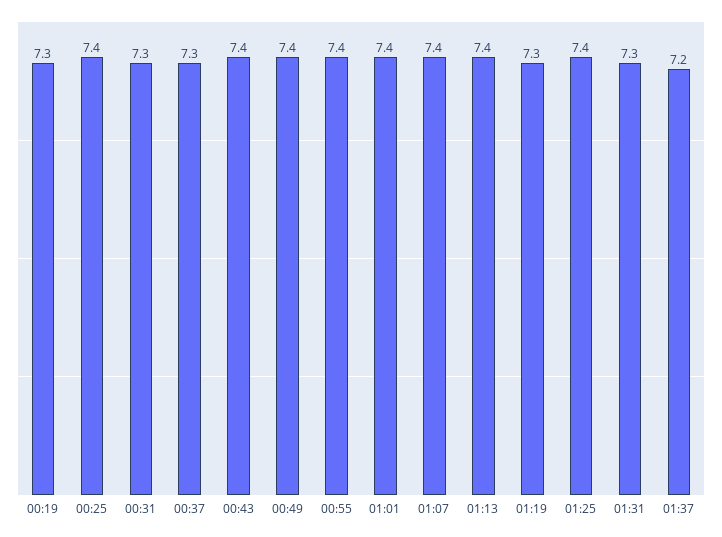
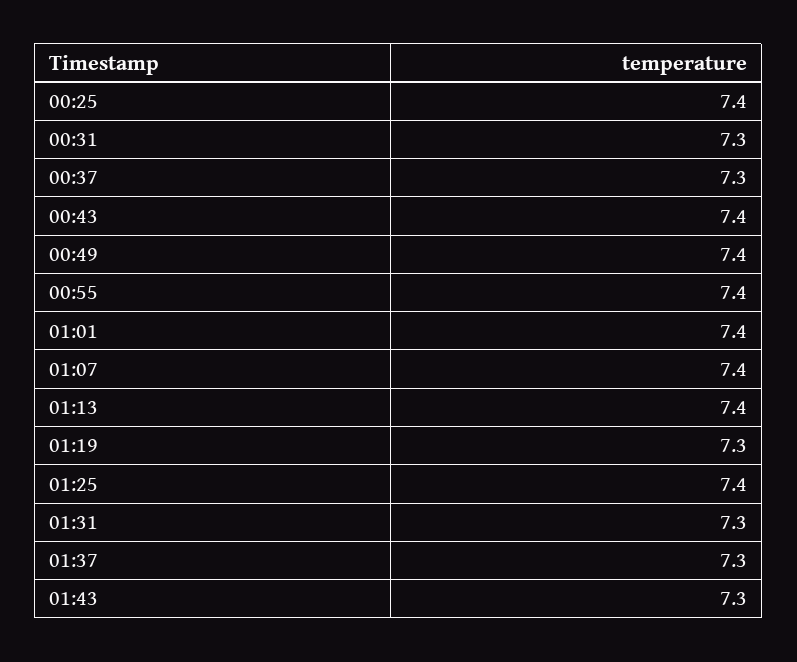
00:19: 7.3 -> none
01:37: 7.2 -> 7.3
01:43: none -> 7.3

